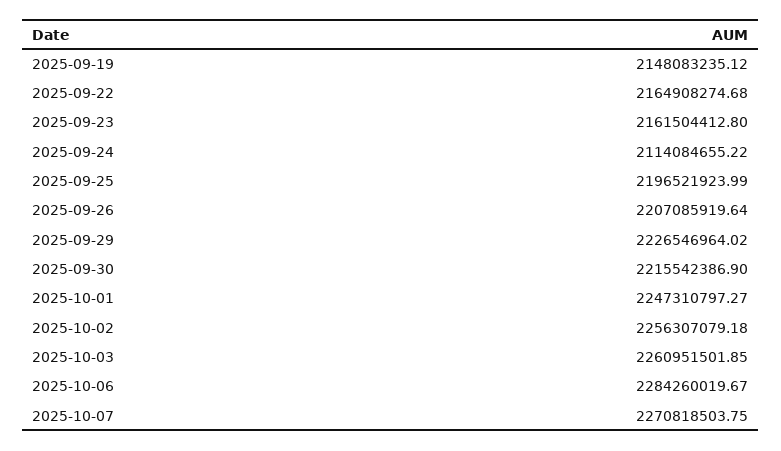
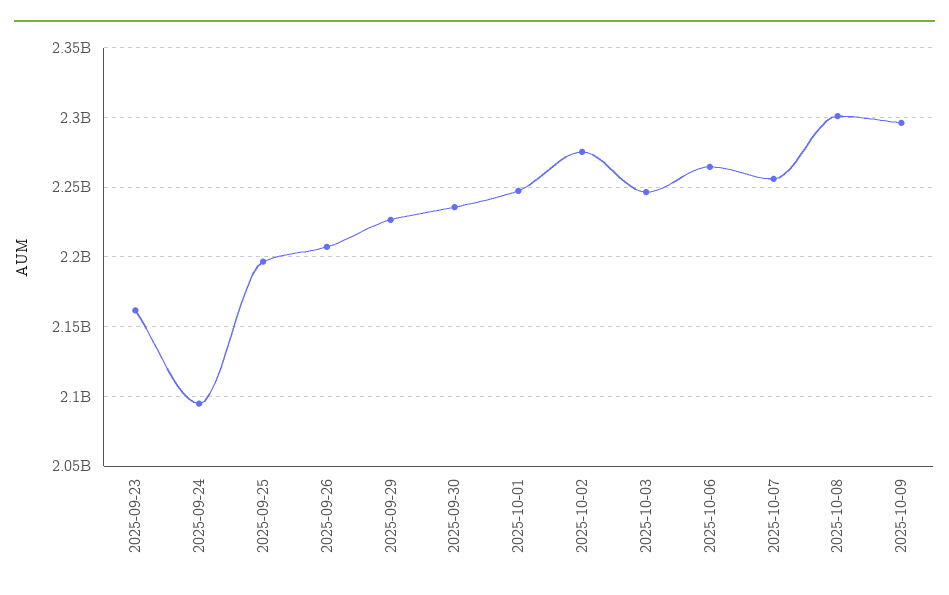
2025-09-19: 2148083235.12 -> none
2025-09-22: 2164908274.68 -> none
2025-09-24: 2114084655.22 -> 2095000000
2025-09-30: 2215542386.9 -> 2235000000
2025-10-02: 2256307079.18 -> 2275000000
2025-10-03: 2260951501.85 -> 2245000000
2025-10-06: 2284260019.67 -> 2265000000
2025-10-07: 2270818503.75 -> 2255000000
2025-10-08: none -> 2300000000
2025-10-09: none -> 2295000000

